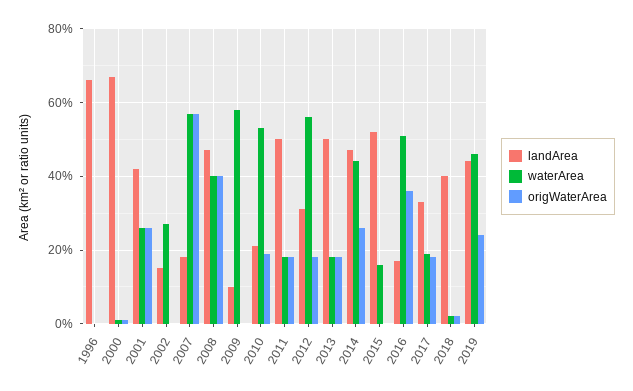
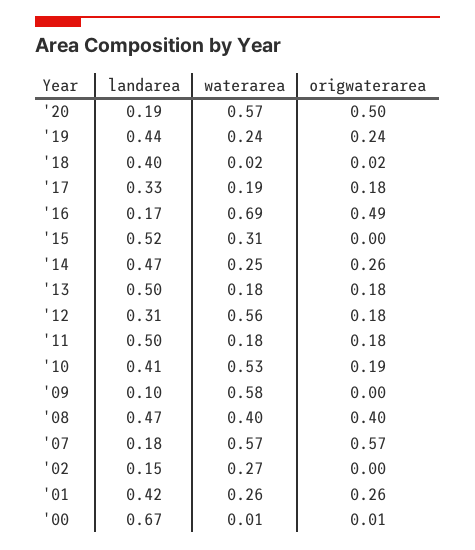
landArea, 1996: 0.65 -> none
waterArea, 1996: 0 -> none
origWaterArea, 1996: 0 -> none
landArea, 2010: 0.2 -> 0.41
waterArea, 2014: 0.45 -> 0.25
waterArea, 2015: 0.15 -> 0.31
waterArea, 2016: 0.5 -> 0.69
origWaterArea, 2016: 0.35 -> 0.49
waterArea, 2019: 0.45 -> 0.24
landArea, '20: none -> 0.19
waterArea, '20: none -> 0.57
origWaterArea, '20: none -> 0.5

